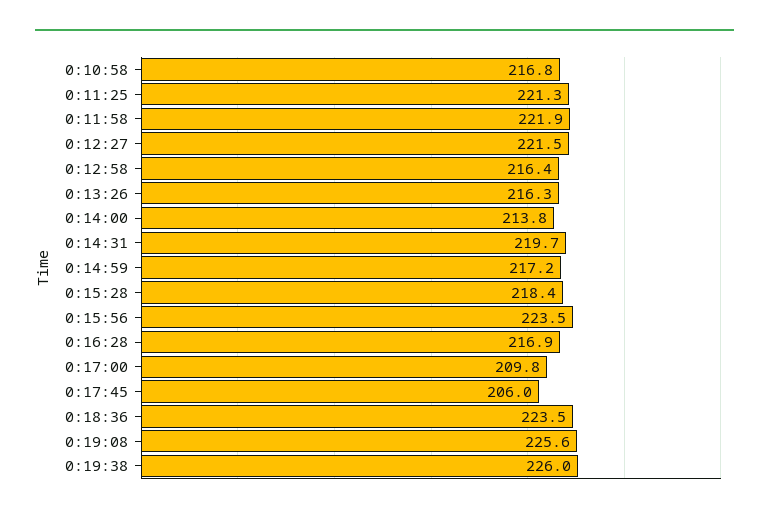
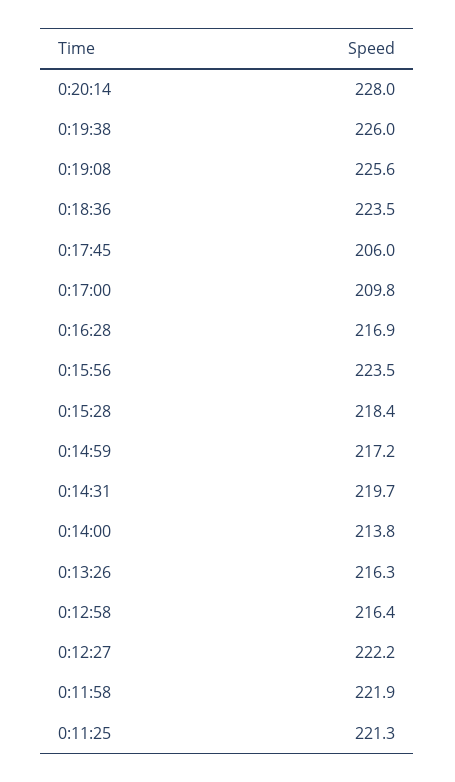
0:10:58: 216.8 -> none
0:12:27: 221.5 -> 222.2
0:20:14: none -> 228

